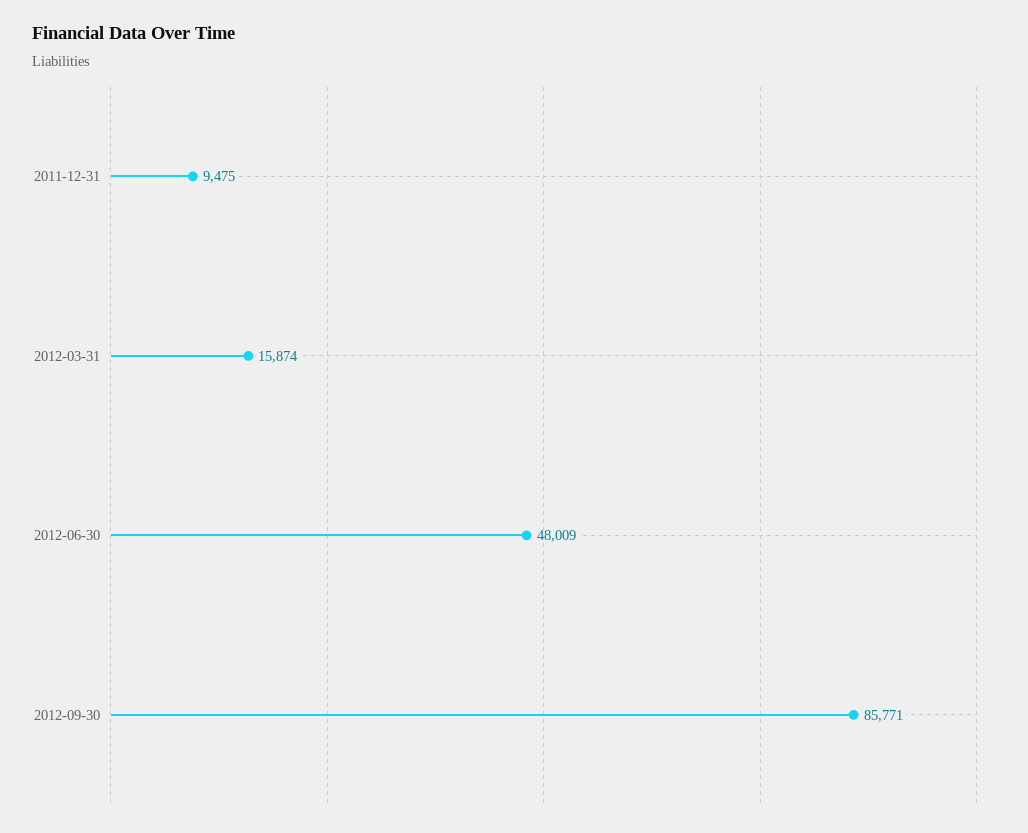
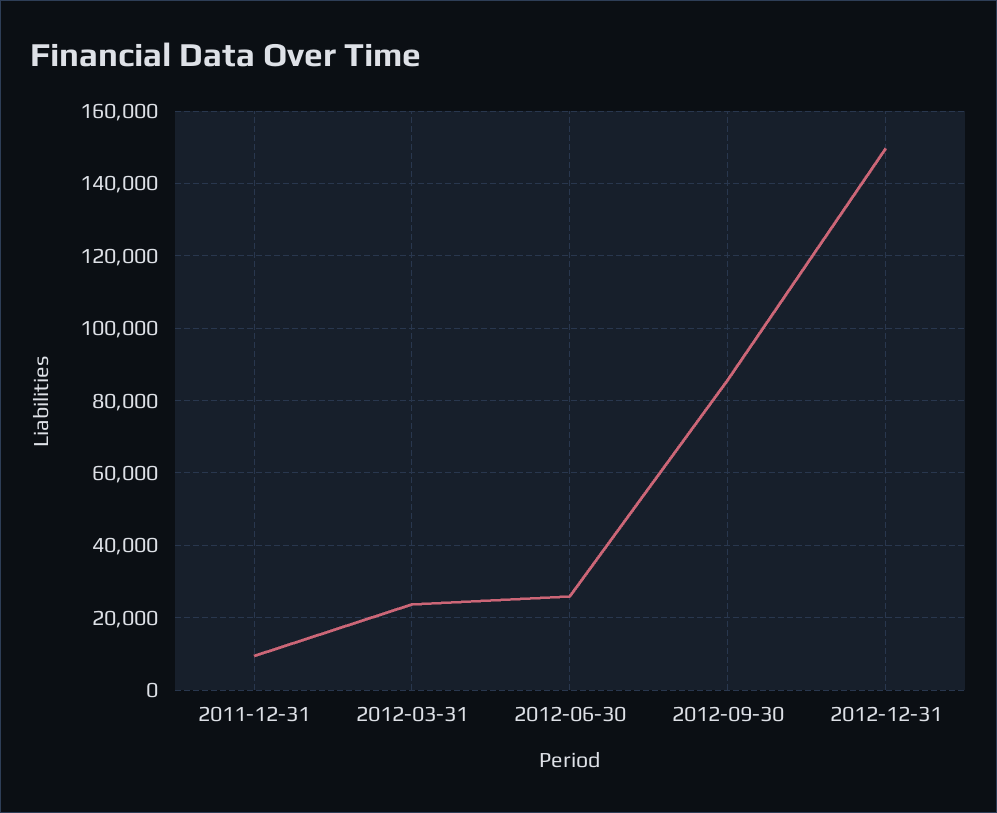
2012-03-31: 15874 -> 24000
2012-06-30: 48009 -> 26000
2012-12-31: none -> 150000

